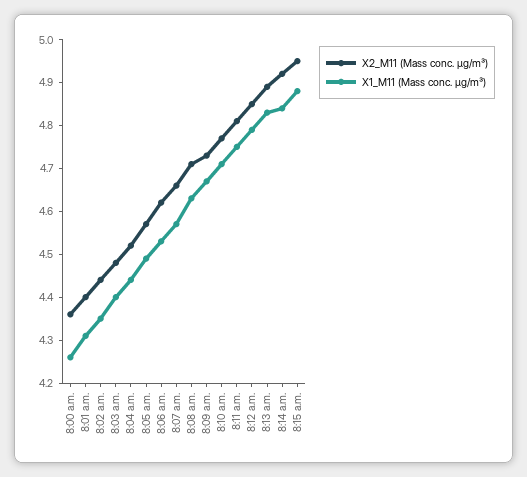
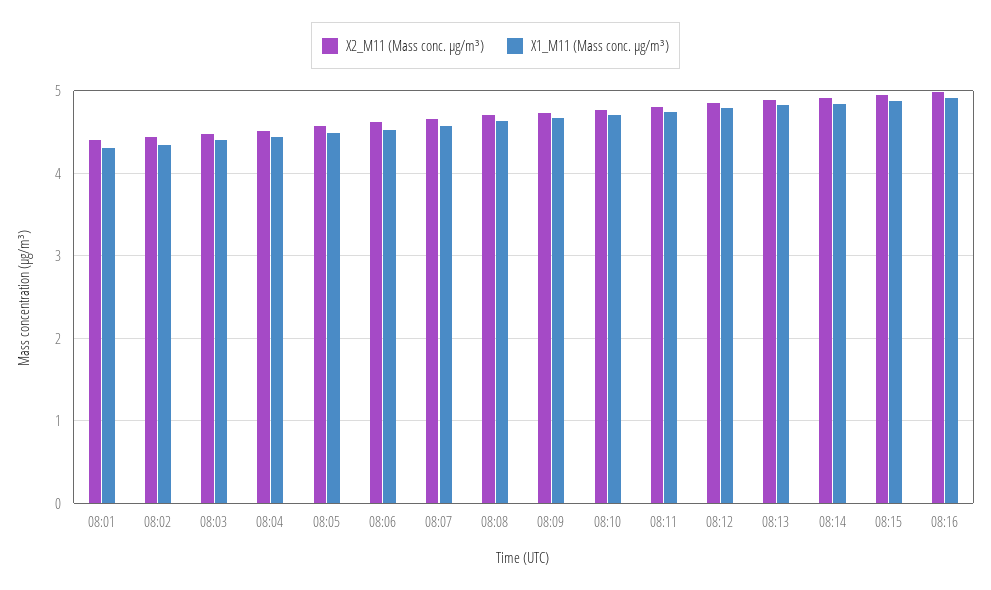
X2_M11 (Mass conc. μg/m³), 8:00 a.m.: 4.35 -> none
X1_M11 (Mass conc. μg/m³), 8:00 a.m.: 4.25 -> none
X2_M11 (Mass conc. μg/m³), 08:16: none -> 5
X1_M11 (Mass conc. μg/m³), 08:16: none -> 4.9

